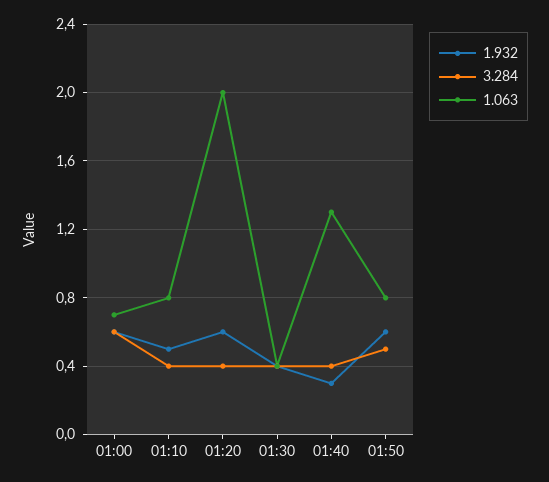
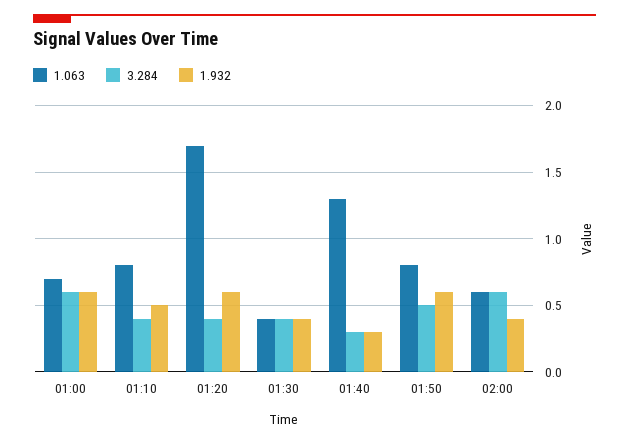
1.063, 01:20: 2 -> 1.7
3.284, 01:40: 0.4 -> 0.3
1.063, 02:00: none -> 0.6
3.284, 02:00: none -> 0.6
1.932, 02:00: none -> 0.4

